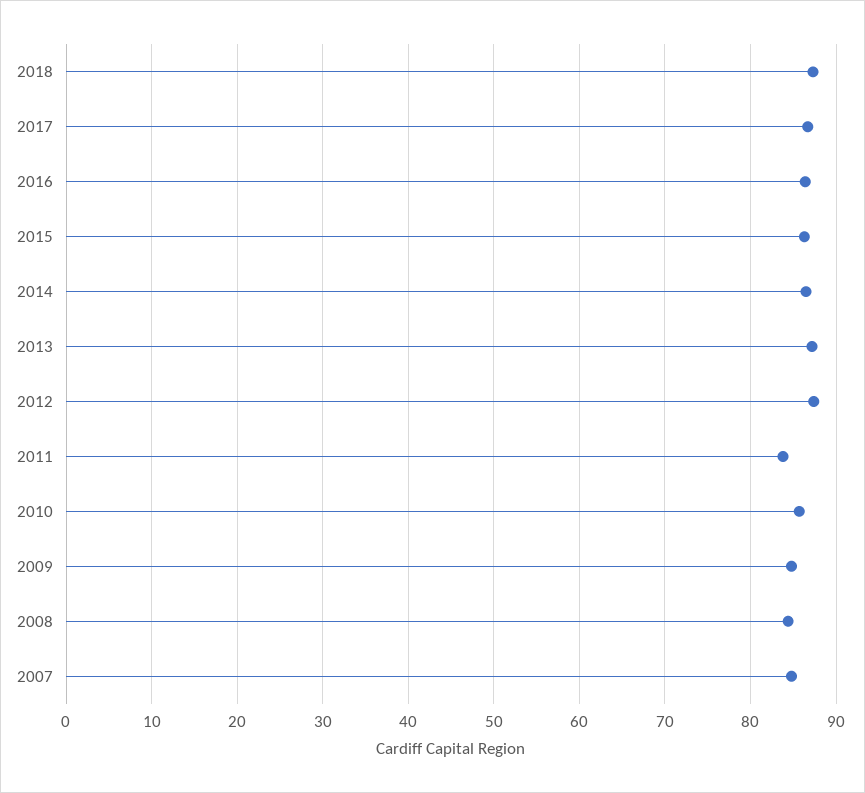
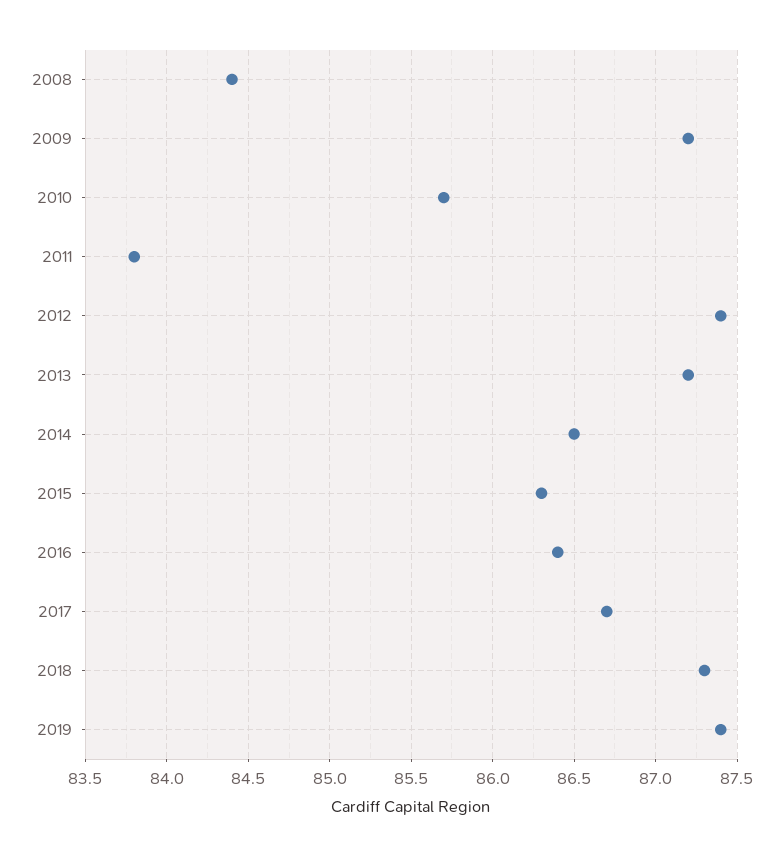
2009: 85 -> 87.2
2007: 85 -> none
2019: none -> 87.4

